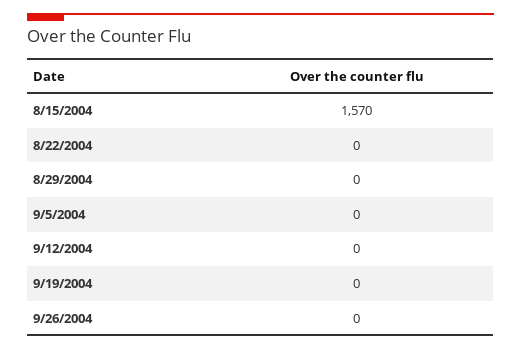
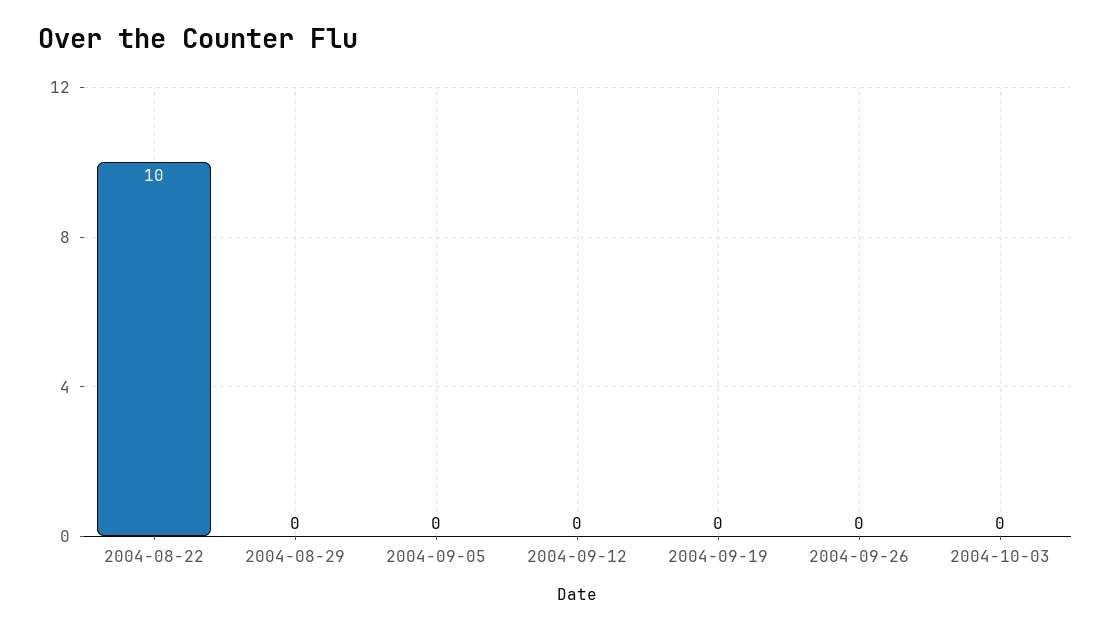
8/15/2004: 1570 -> none
8/22/2004: 0 -> 10
2004-10-03: none -> 0

